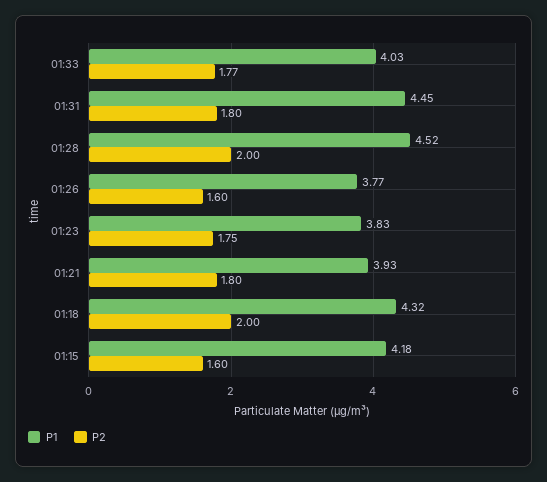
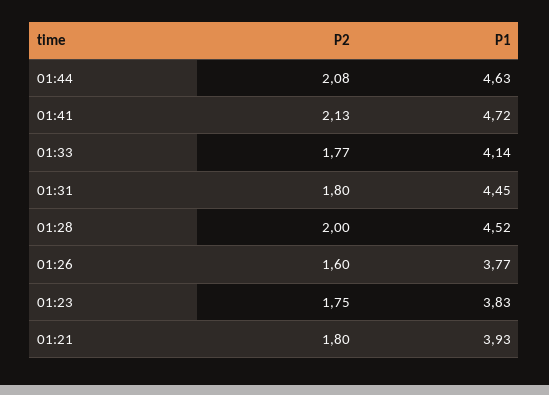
P1, 01:33: 4.03 -> 4.14
P1, 01:18: 4.32 -> none
P2, 01:18: 2 -> none
P1, 01:15: 4.18 -> none
P2, 01:15: 1.6 -> none
P2, 01:44: none -> 2.08
P1, 01:44: none -> 4.63
P2, 01:41: none -> 2.13
P1, 01:41: none -> 4.72

